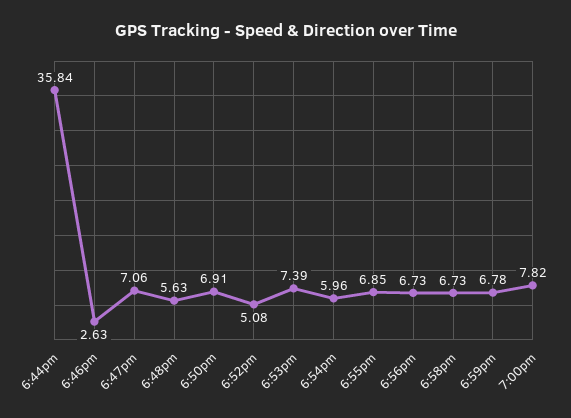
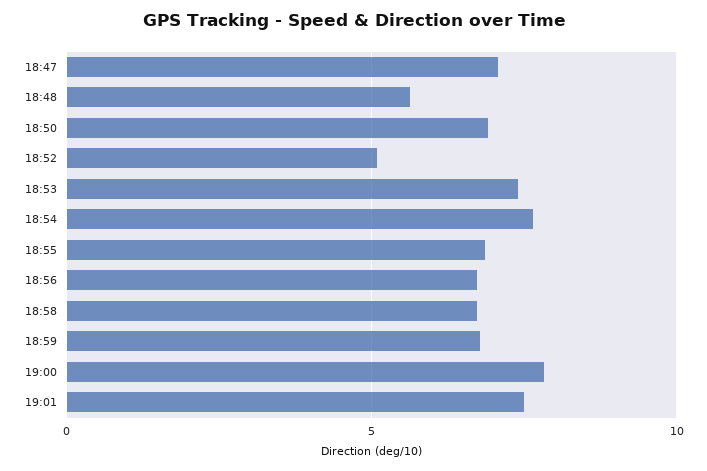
6:44pm: 35.84 -> none
6:46pm: 2.63 -> none
6:54pm: 5.96 -> 7.5
19:01: none -> 7.5

